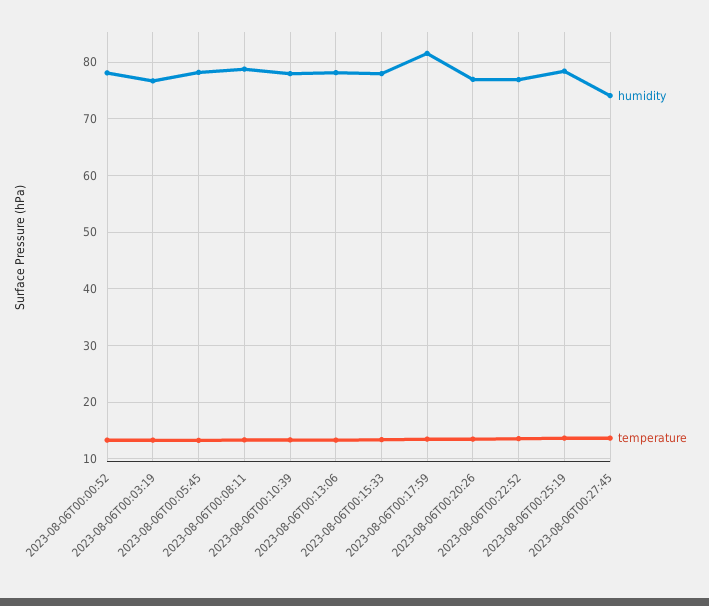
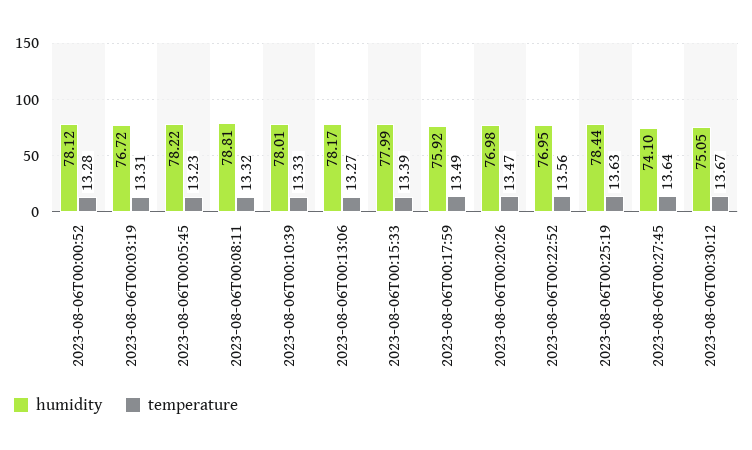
humidity, 2023-08-06T00:17:59: 82 -> 75.92
humidity, 2023-08-06T00:30:12: none -> 75.05
temperature, 2023-08-06T00:30:12: none -> 13.67

